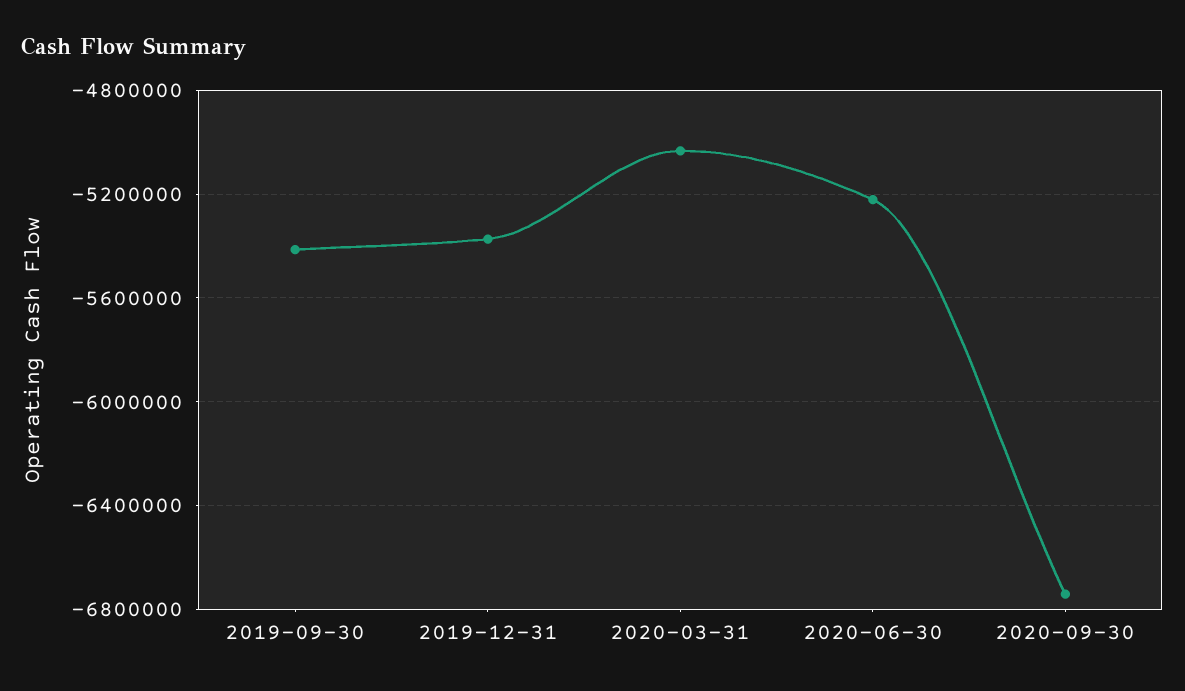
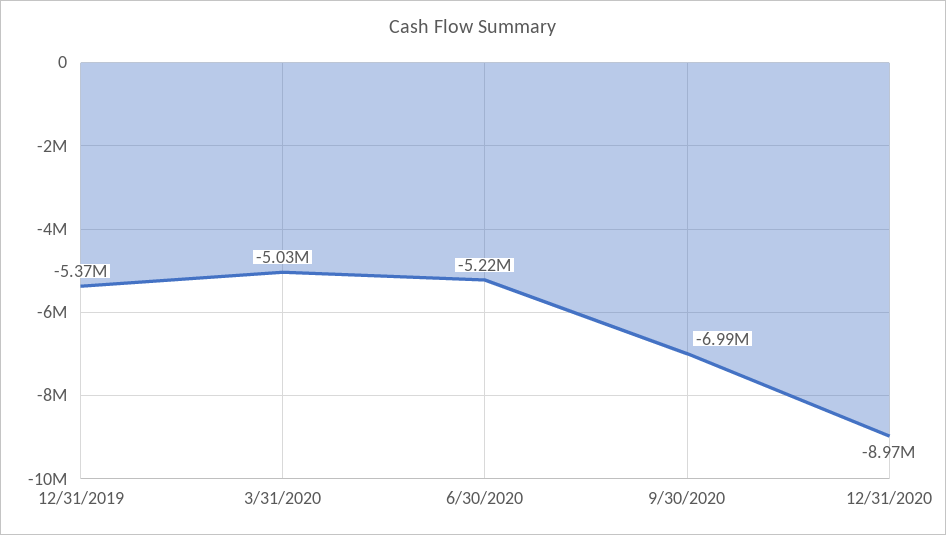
2019-09-30: -5400000 -> none
2020-09-30: -6750000 -> -6990000
12/31/2020: none -> -8970000

